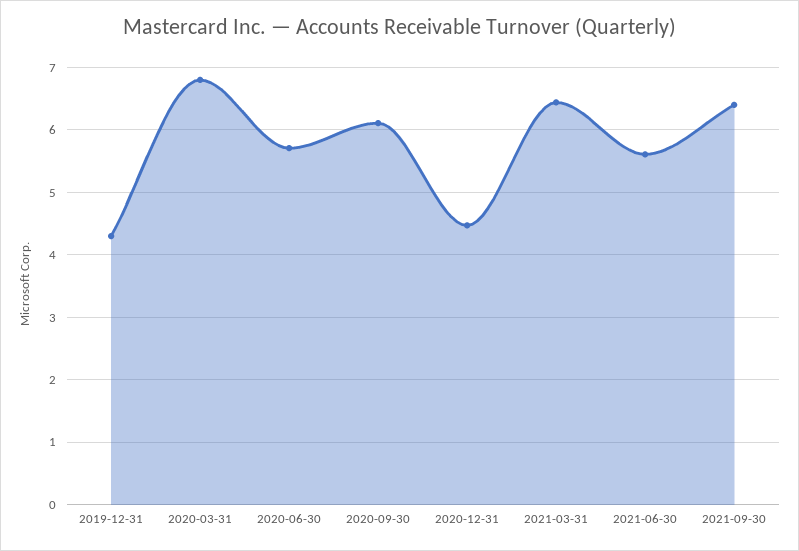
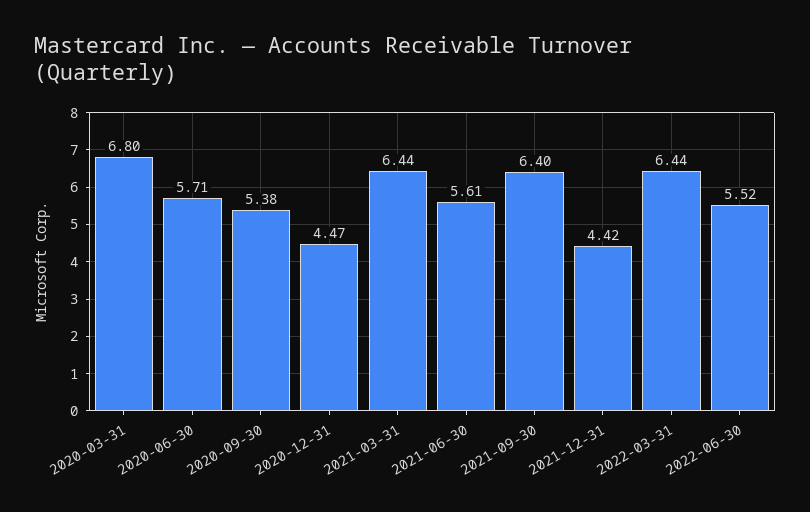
2019-12-31: 4.3 -> none
2020-09-30: 6.1 -> 5.38
2021-12-31: none -> 4.42
2022-03-31: none -> 6.44
2022-06-30: none -> 5.52

